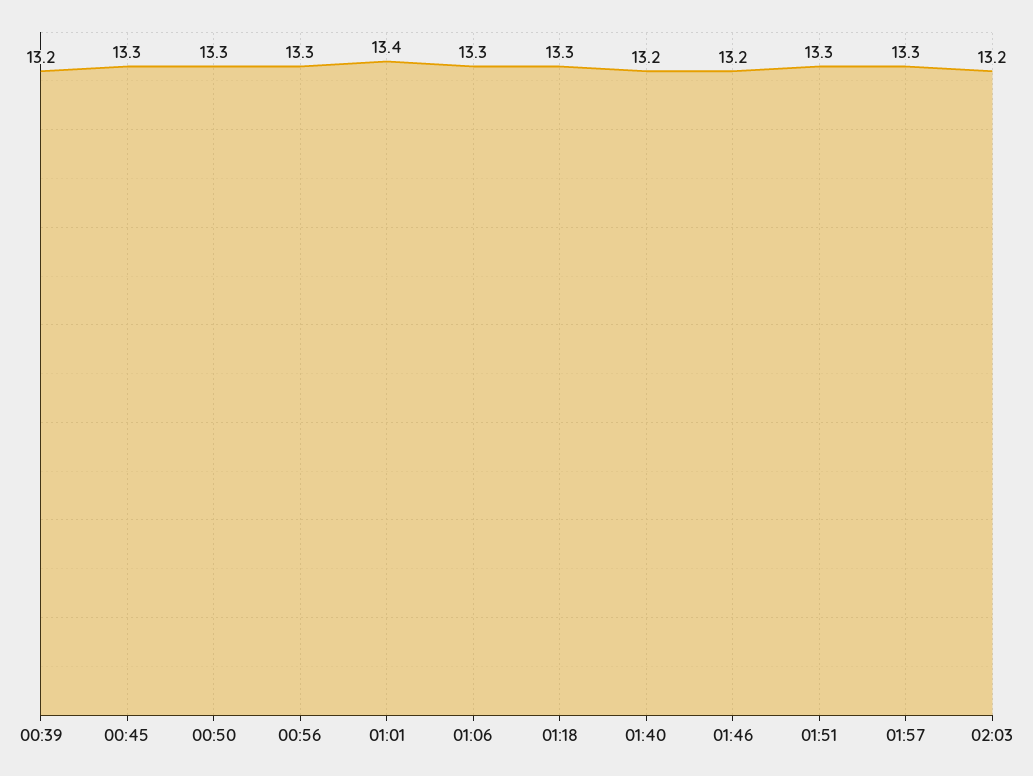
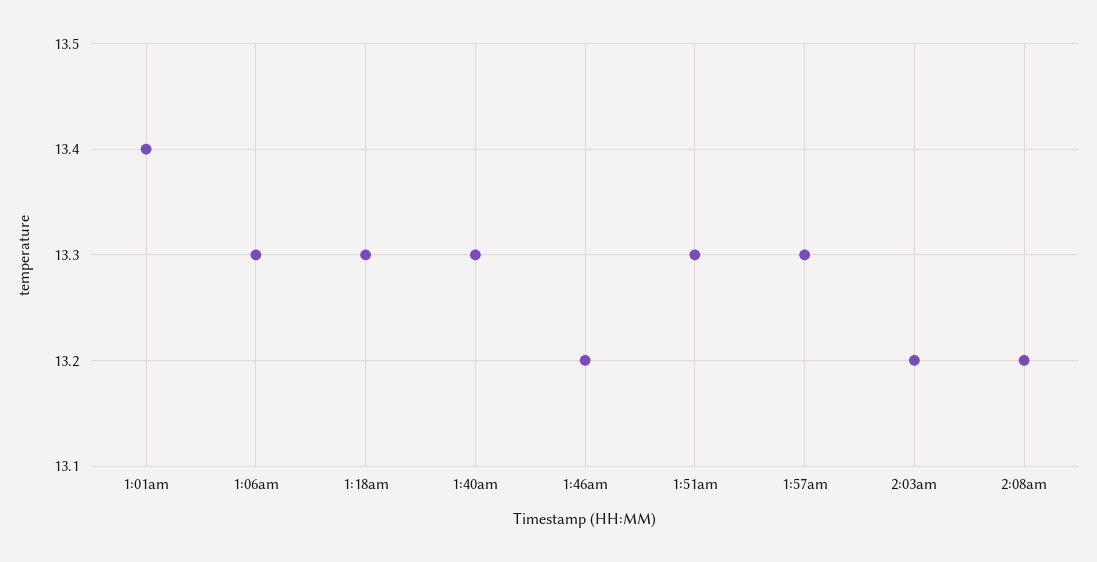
00:39: 13.2 -> none
00:45: 13.3 -> none
00:50: 13.3 -> none
00:56: 13.3 -> none
01:40: 13.2 -> 13.3
2:08am: none -> 13.2

